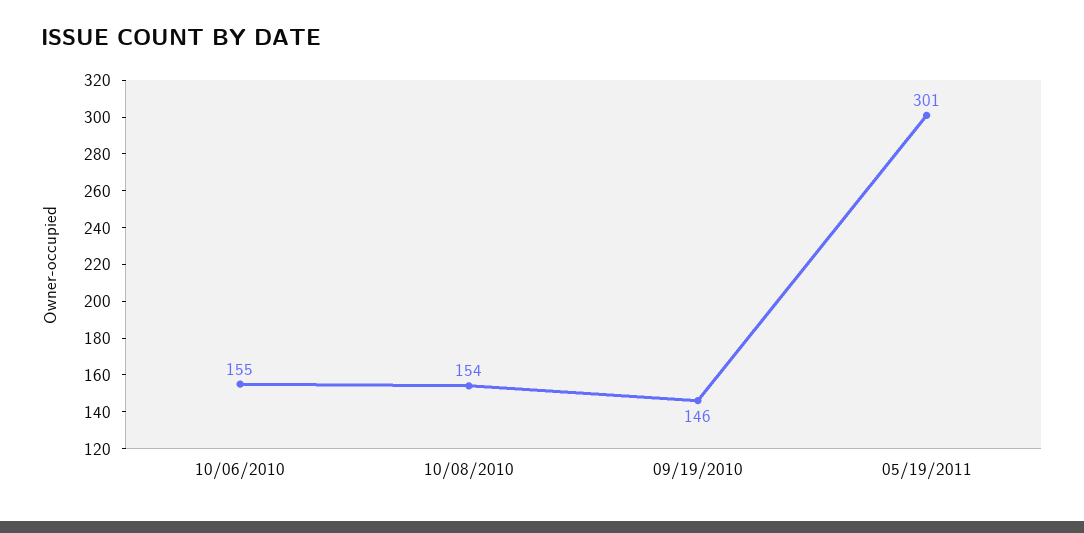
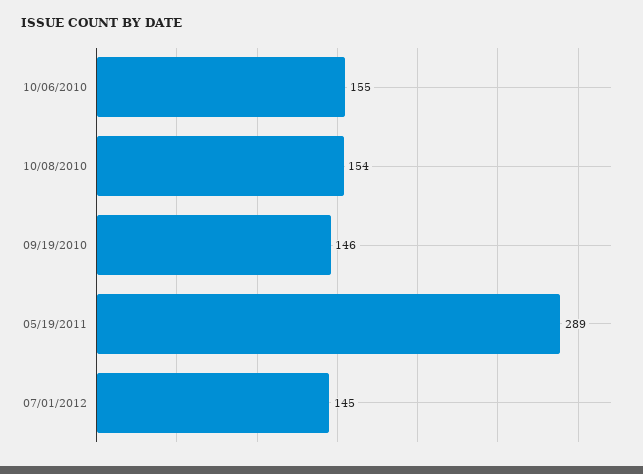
05/19/2011: 301 -> 289
07/01/2012: none -> 145

